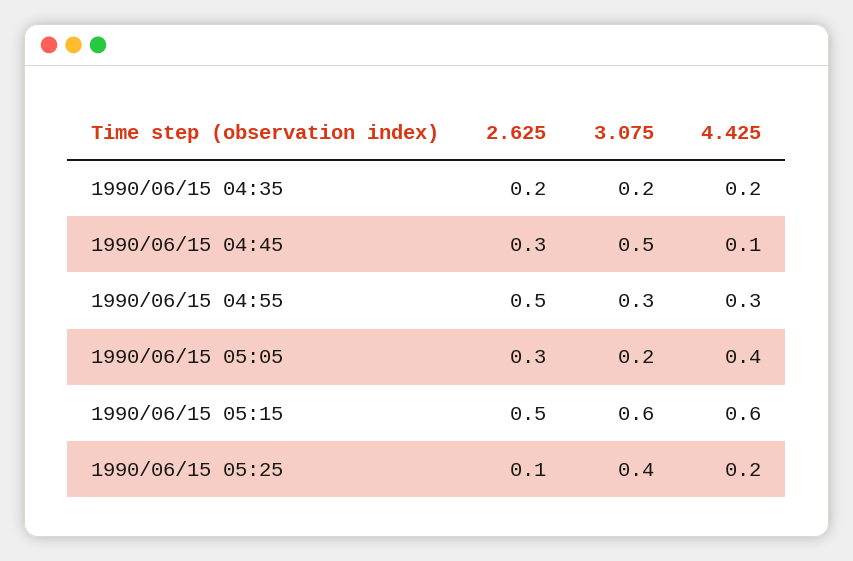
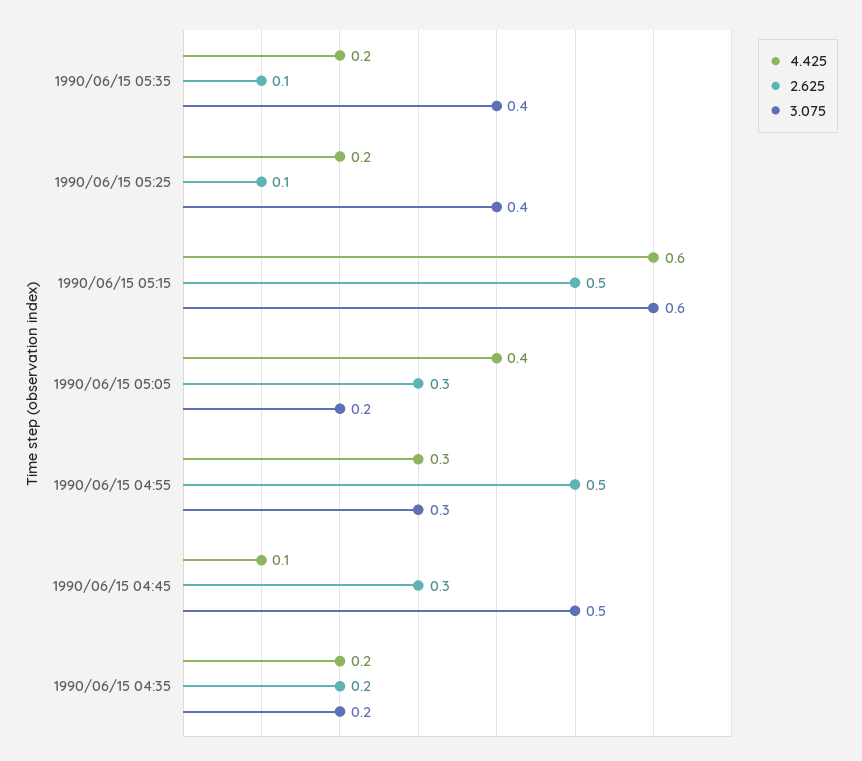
4.425, 1990/06/15 05:35: none -> 0.2
2.625, 1990/06/15 05:35: none -> 0.1
3.075, 1990/06/15 05:35: none -> 0.4

